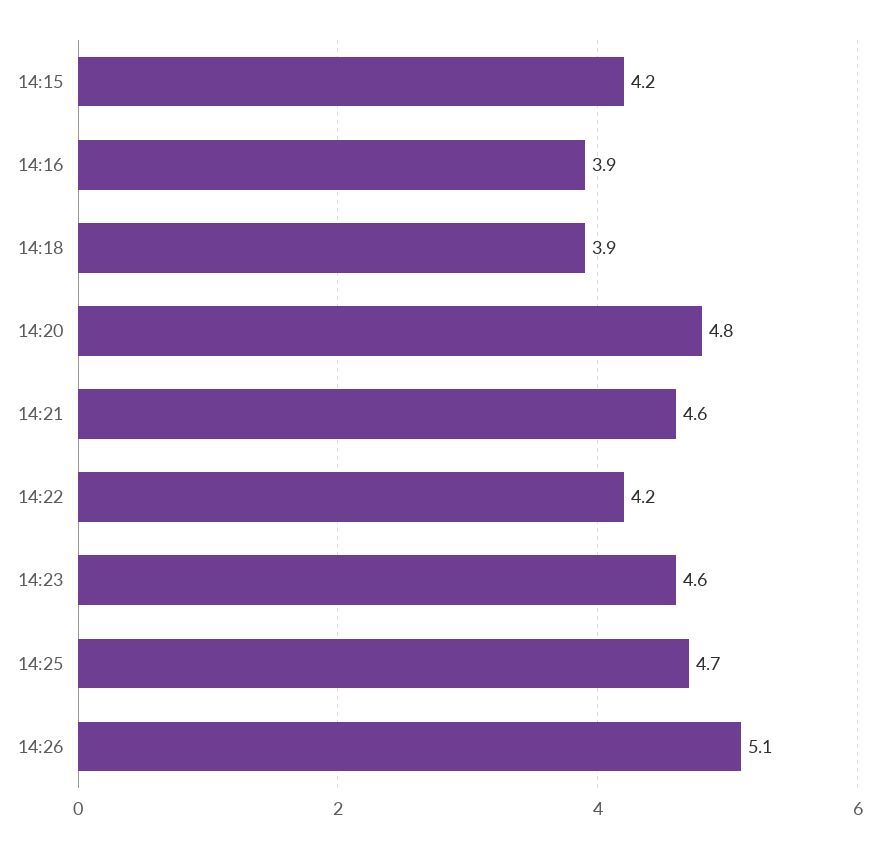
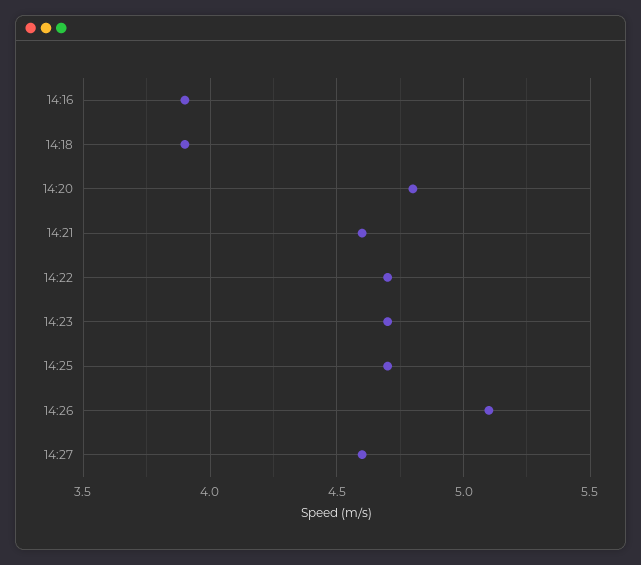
14:15: 4.2 -> none
14:22: 4.2 -> 4.7
14:23: 4.6 -> 4.7
14:27: none -> 4.6

